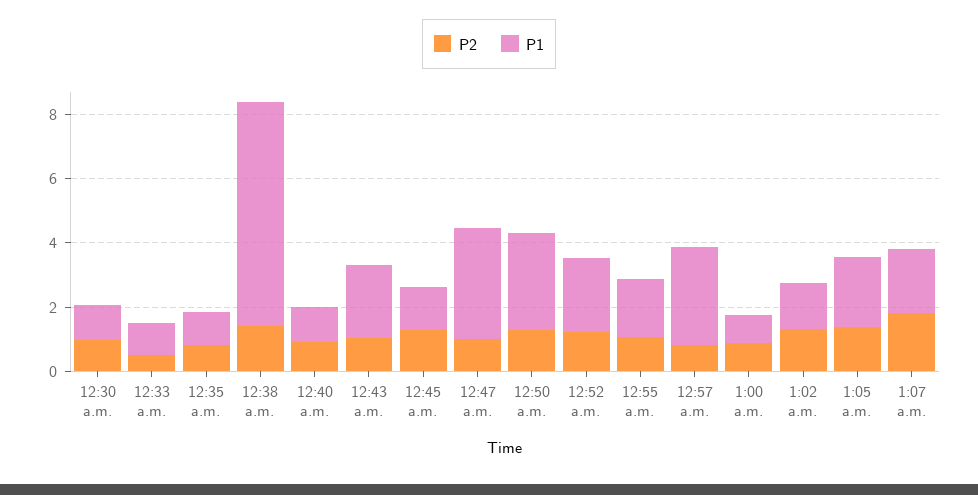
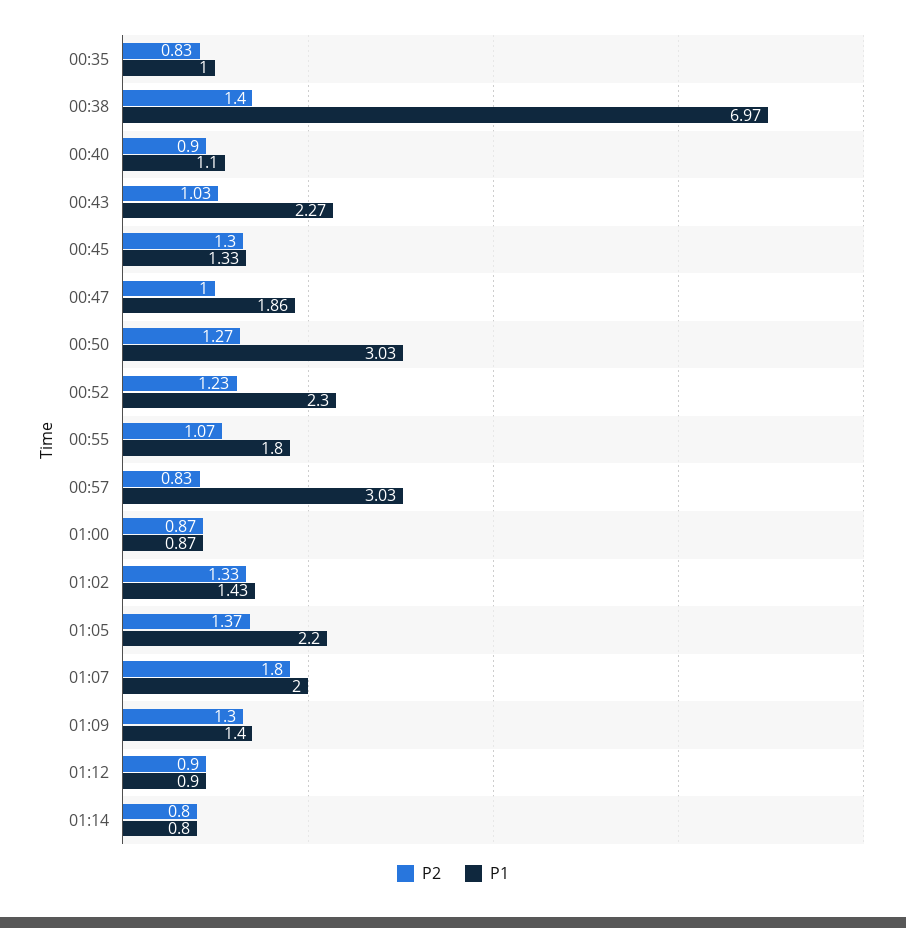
P2, 12:30 a.m.: 1 -> none
P1, 12:30 a.m.: 1 -> none
P2, 12:33 a.m.: 0.5 -> none
P1, 12:33 a.m.: 1 -> none
P1, 12:47 a.m.: 3.5 -> 1.86
P2, 01:09: none -> 1.3
P1, 01:09: none -> 1.4
P2, 01:12: none -> 0.9
P1, 01:12: none -> 0.9
P2, 01:14: none -> 0.8
P1, 01:14: none -> 0.8

